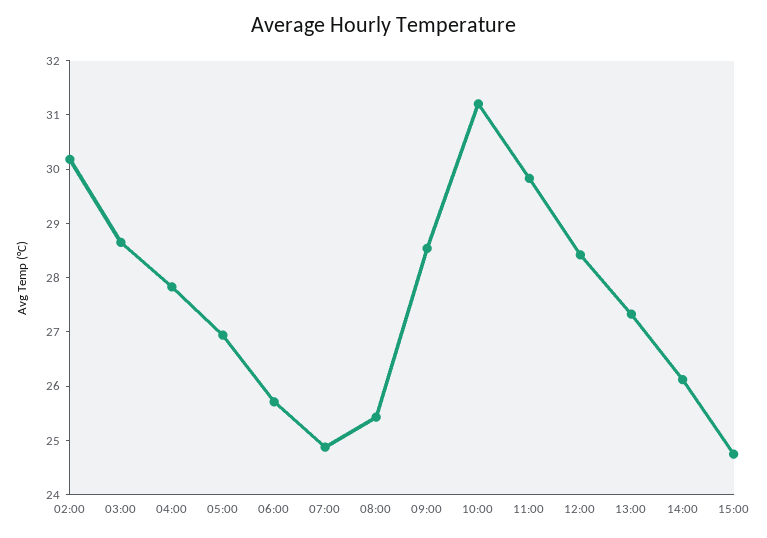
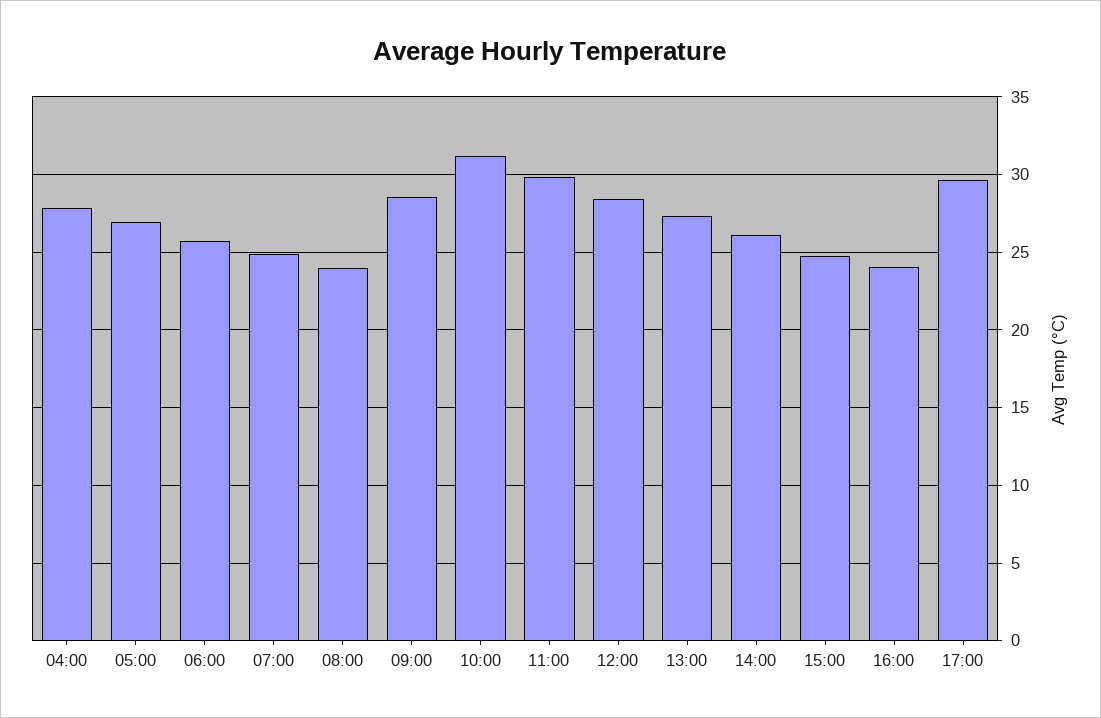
02:00: 30.2 -> none
03:00: 28.6 -> none
08:00: 25.4 -> 24
16:00: none -> 24
17:00: none -> 29.5

